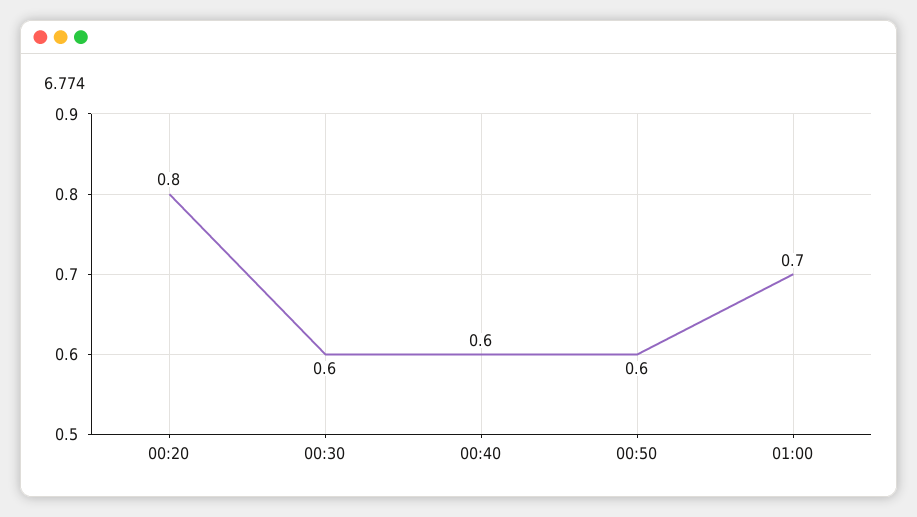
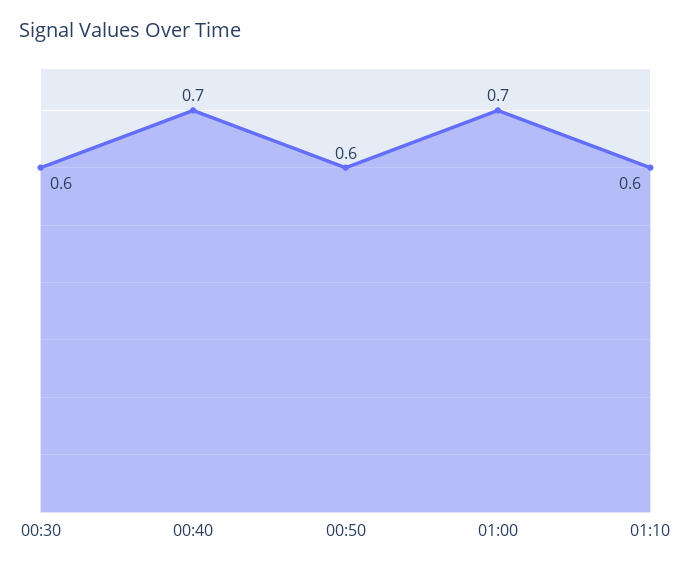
00:20: 0.8 -> none
00:40: 0.6 -> 0.7
01:10: none -> 0.6

